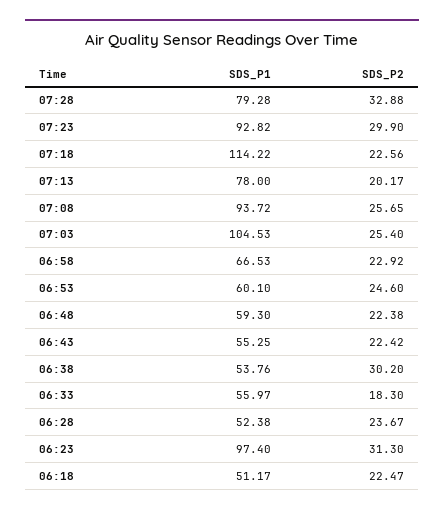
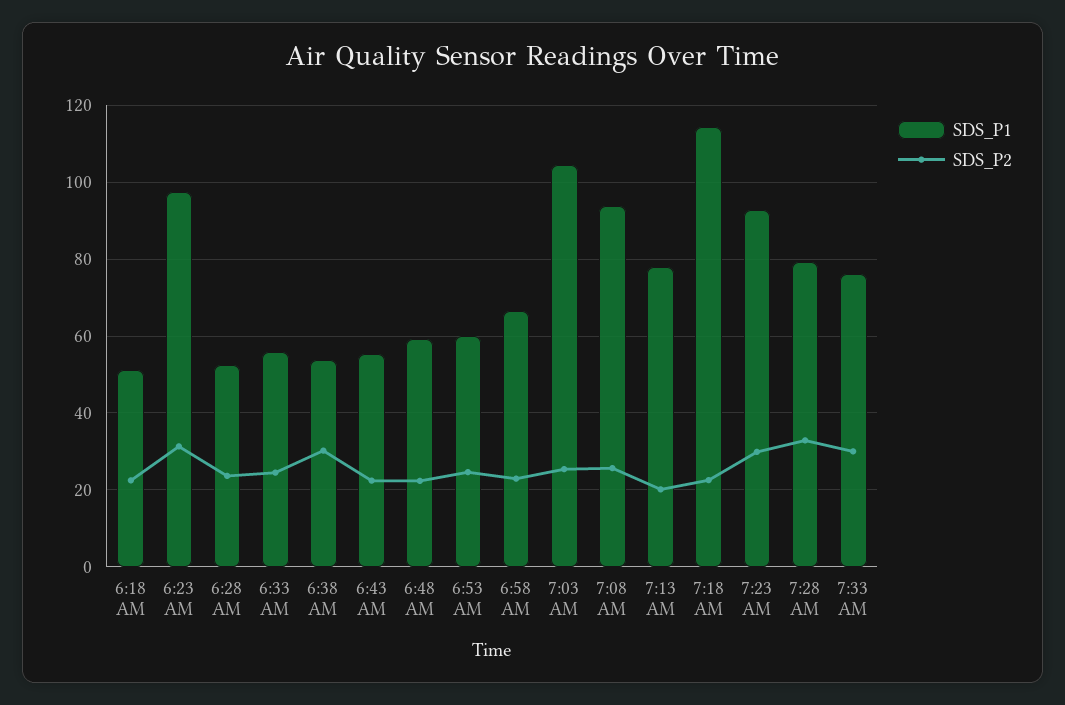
SDS_P2, 06:33: 18.3 -> 24
SDS_P1, 7:33 AM: none -> 76
SDS_P2, 7:33 AM: none -> 30

